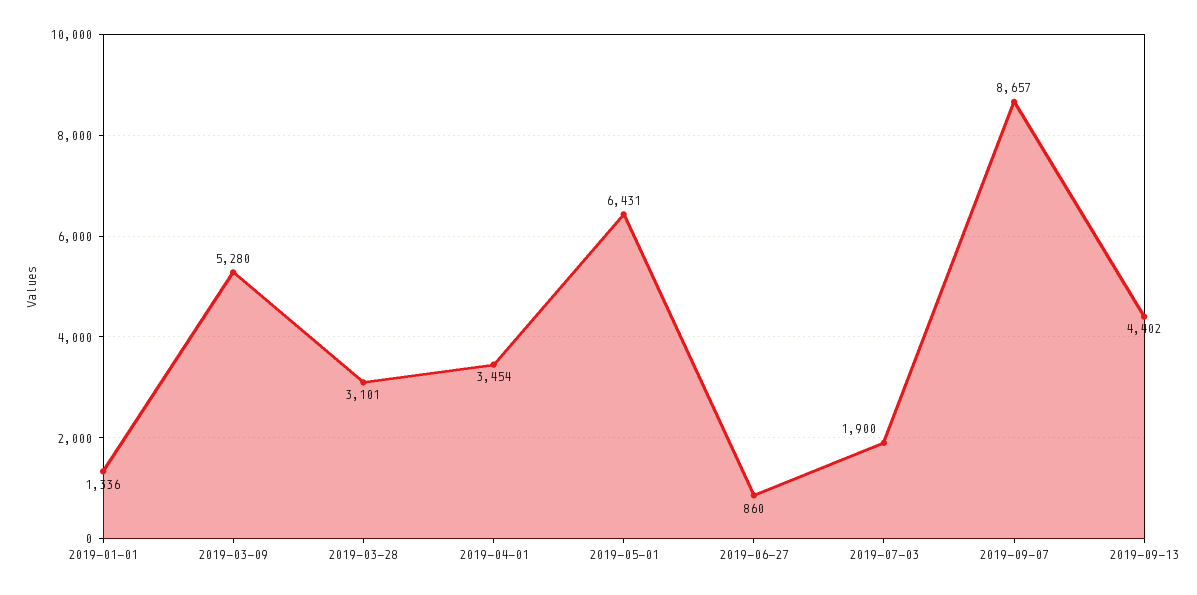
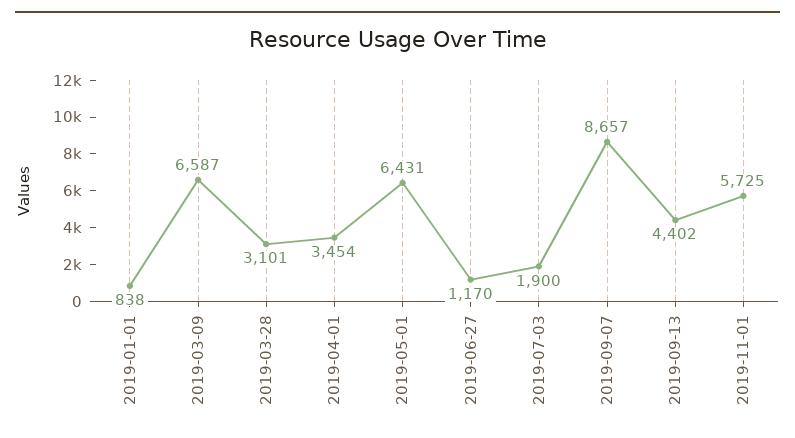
2019-01-01: 1336 -> 838
2019-03-09: 5280 -> 6587
2019-06-27: 860 -> 1170
2019-11-01: none -> 5725

